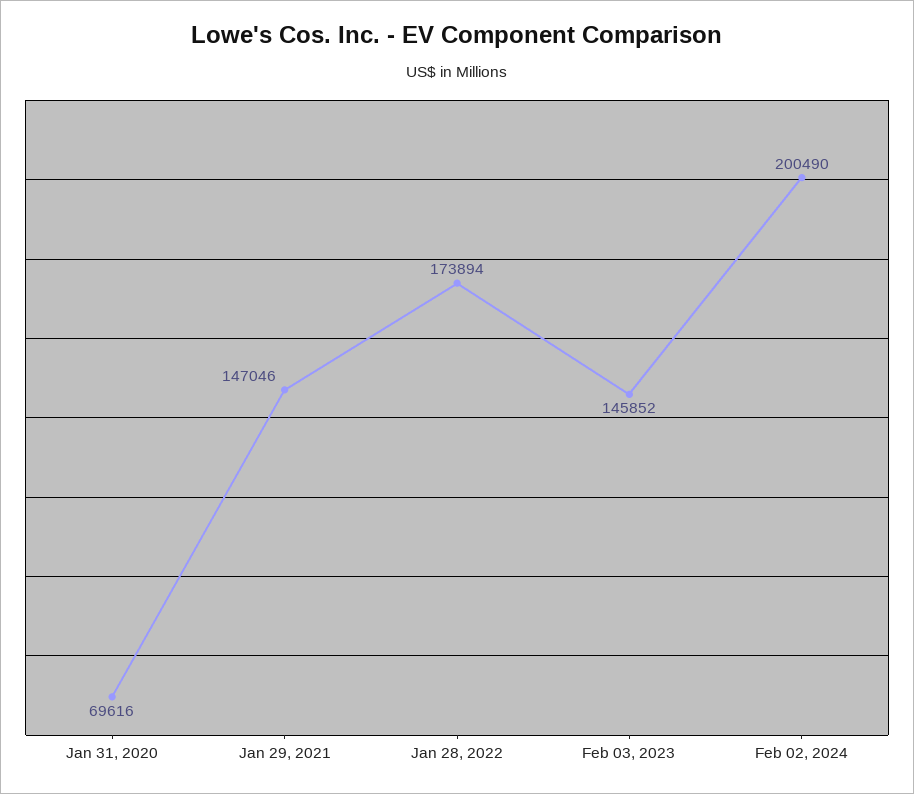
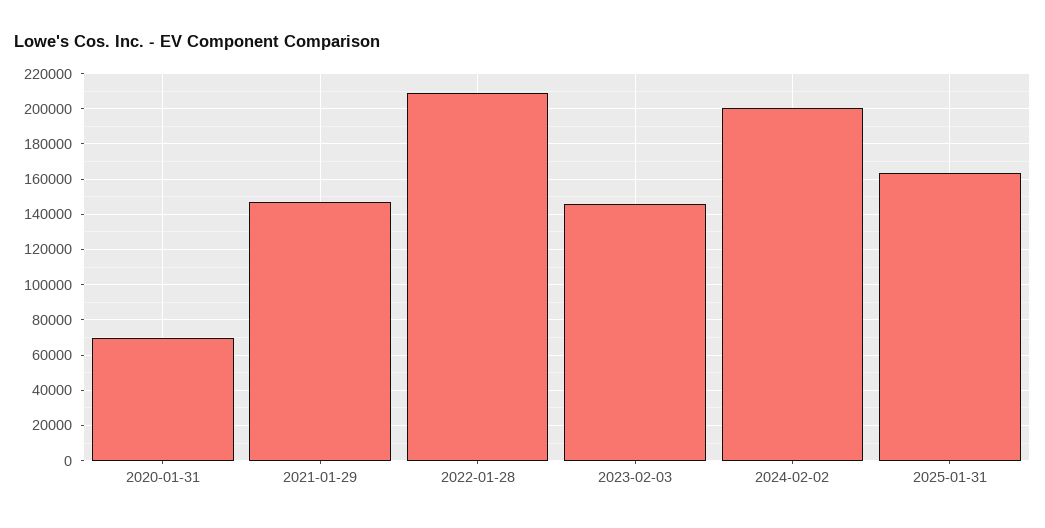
Jan 28, 2022: 173894 -> 210000
2025-01-31: none -> 165000

